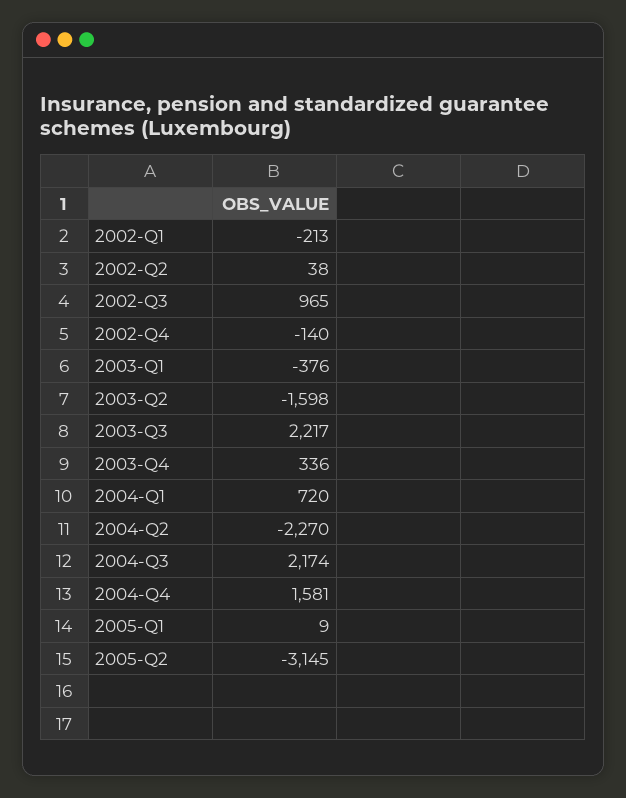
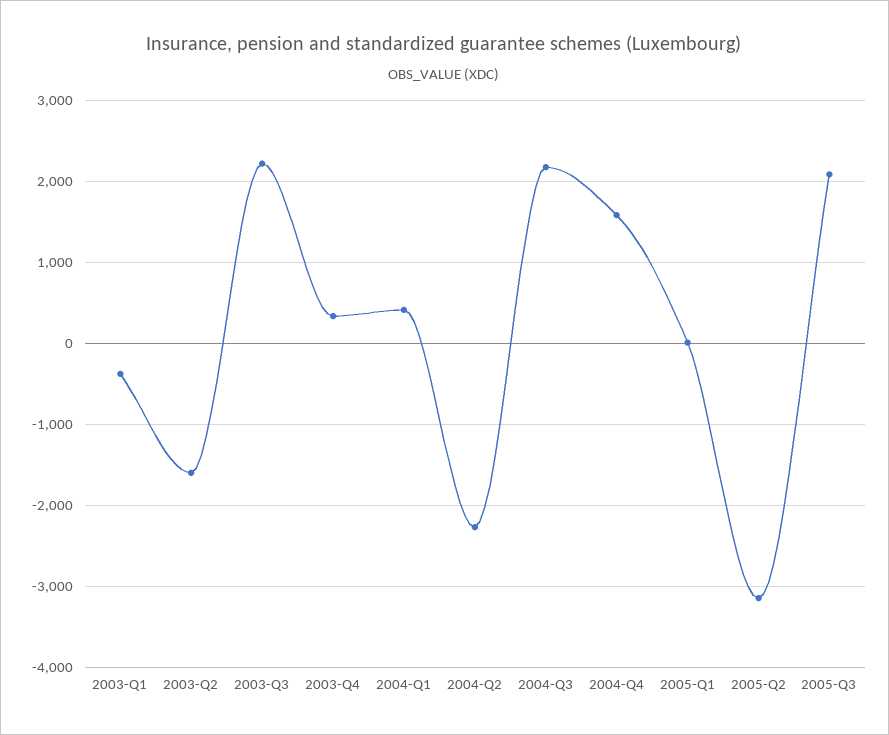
2002-Q1: -213 -> none
2002-Q2: 38 -> none
2002-Q3: 965 -> none
2002-Q4: -140 -> none
2004-Q1: 720 -> 400
2005-Q3: none -> 2100

